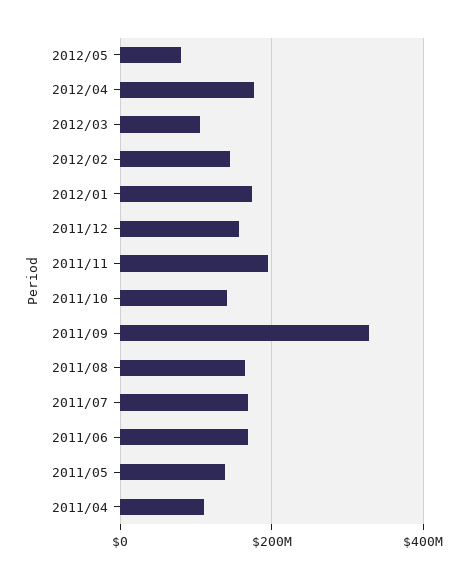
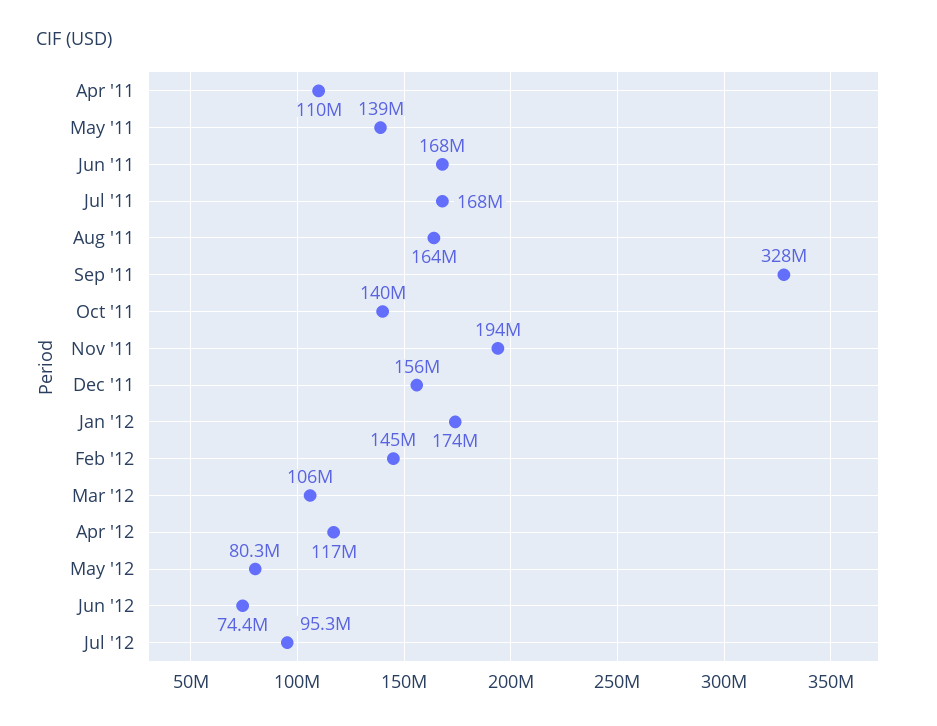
2012/04: 180000000 -> 117000000
Jun '12: none -> 74400000
Jul '12: none -> 95300000

